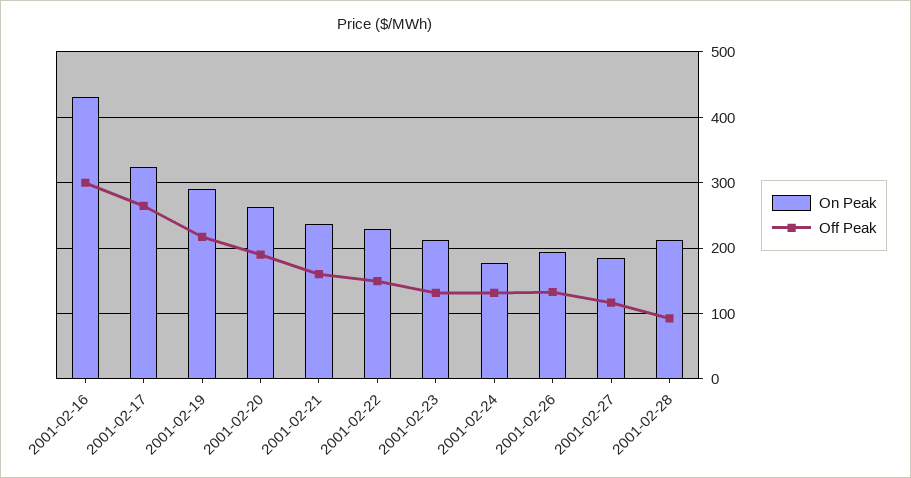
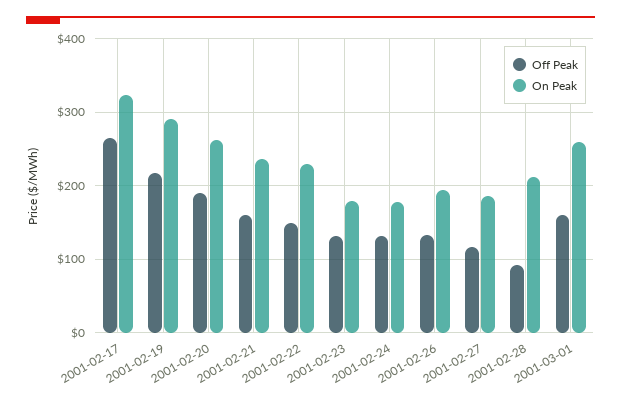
On Peak, 2001-02-16: 430 -> none
Off Peak, 2001-02-16: 300 -> none
On Peak, 2001-02-23: 210 -> 180
Off Peak, 2001-03-01: none -> 160
On Peak, 2001-03-01: none -> 260

